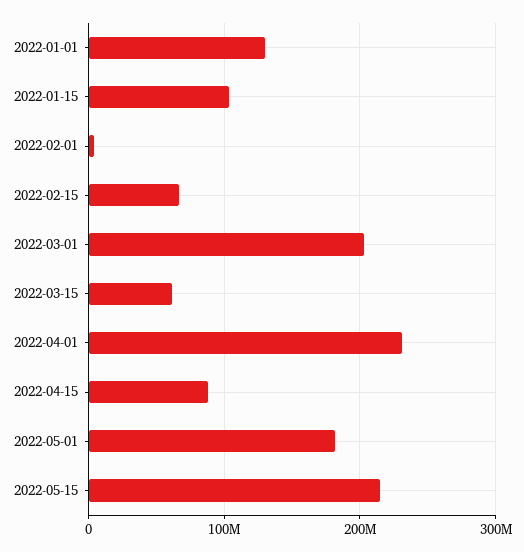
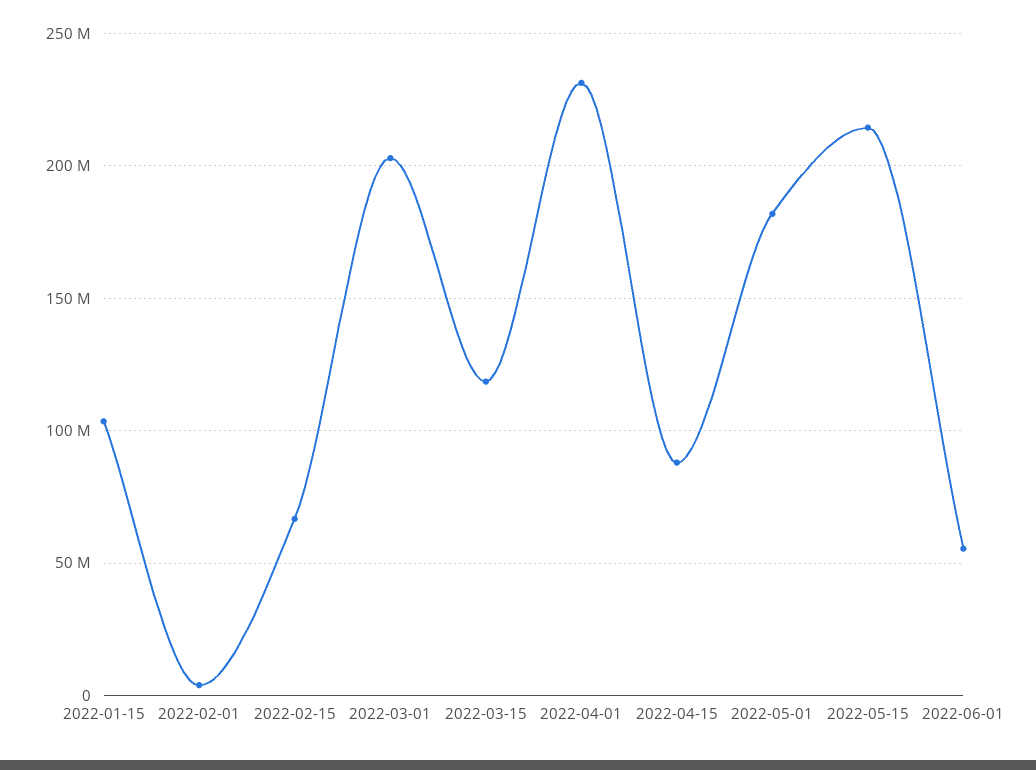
2022-01-01: 130000000 -> none
2022-03-15: 60000000 -> 120000000
2022-06-01: none -> 55000000

